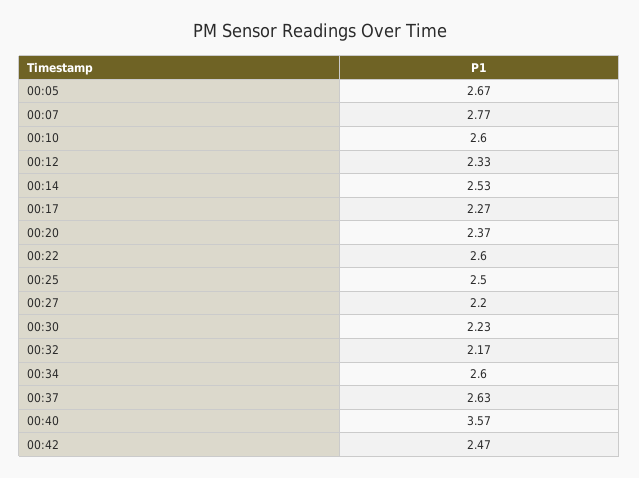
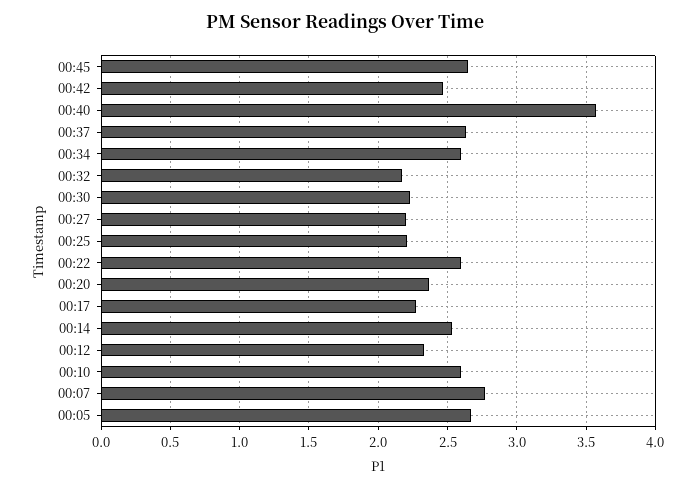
00:25: 2.5 -> 2.2
00:45: none -> 2.65

